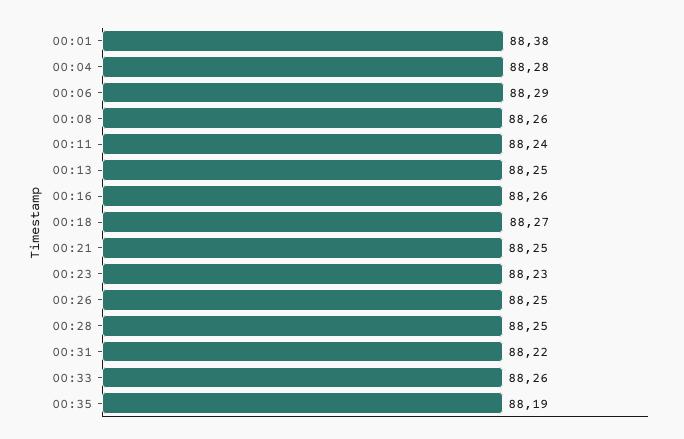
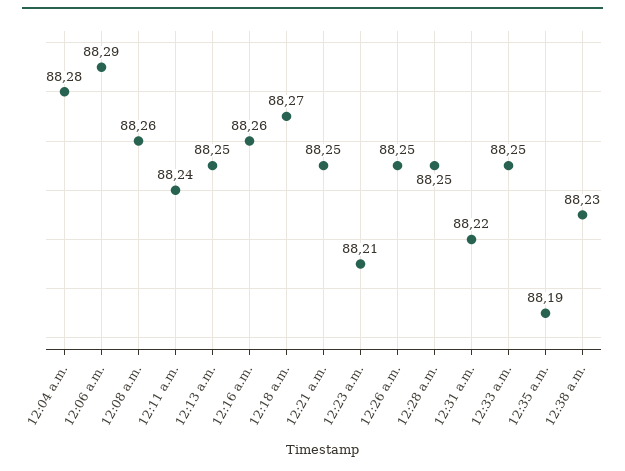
00:01: 88.38 -> none
00:23: 88.23 -> 88.21
00:33: 88.26 -> 88.25
12:38 a.m.: none -> 88.23

